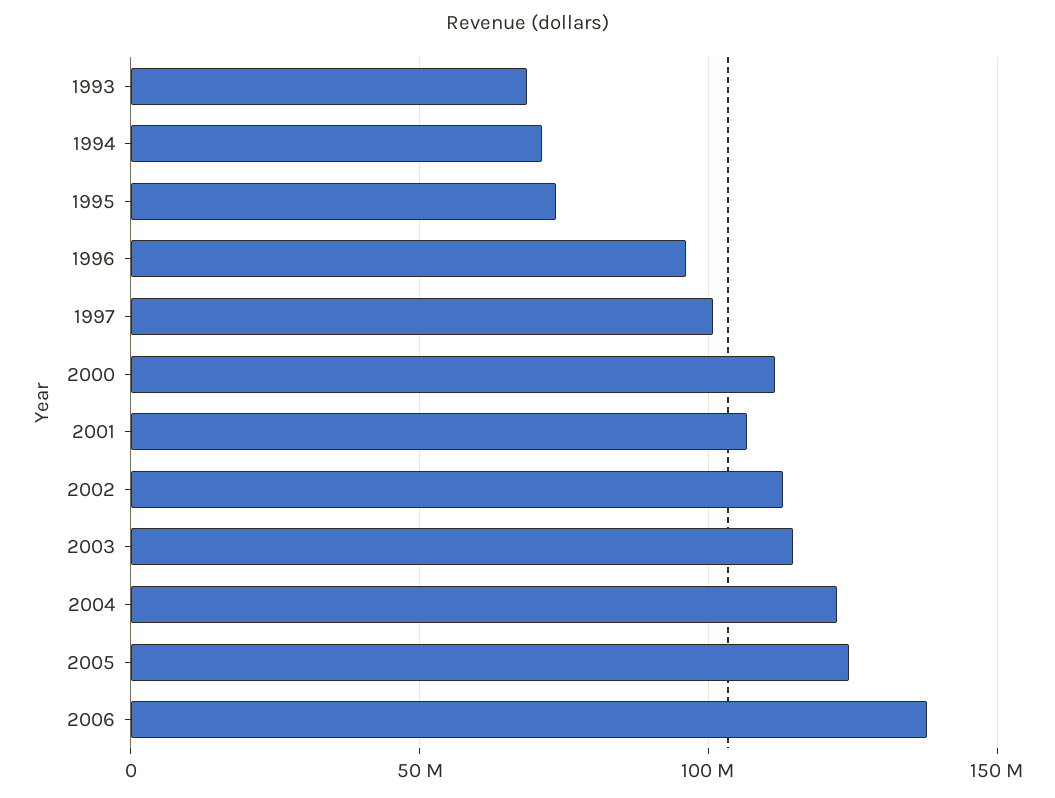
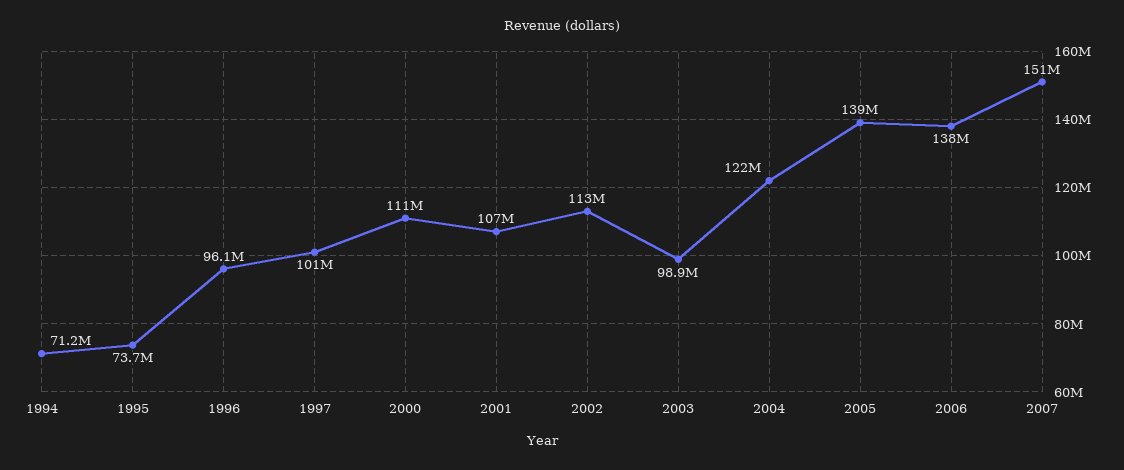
1993: 70000000 -> none
2003: 115000000 -> 98900000
2005: 125000000 -> 139000000
2007: none -> 151000000

